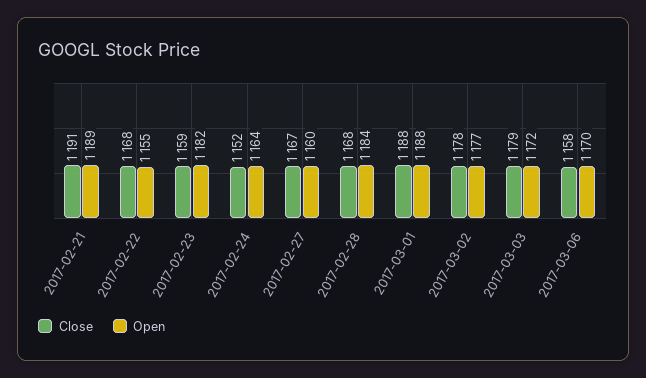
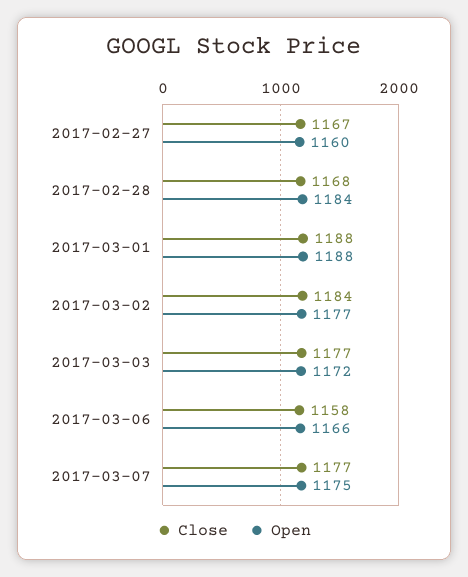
Close, 2017-02-21: 1191 -> none
Open, 2017-02-21: 1189 -> none
Close, 2017-02-22: 1168 -> none
Open, 2017-02-22: 1155 -> none
Close, 2017-02-23: 1159 -> none
Open, 2017-02-23: 1182 -> none
Close, 2017-02-24: 1152 -> none
Open, 2017-02-24: 1164 -> none
Close, 2017-03-02: 1178 -> 1184
Close, 2017-03-03: 1179 -> 1177
Open, 2017-03-06: 1170 -> 1166
Close, 2017-03-07: none -> 1177
Open, 2017-03-07: none -> 1175

